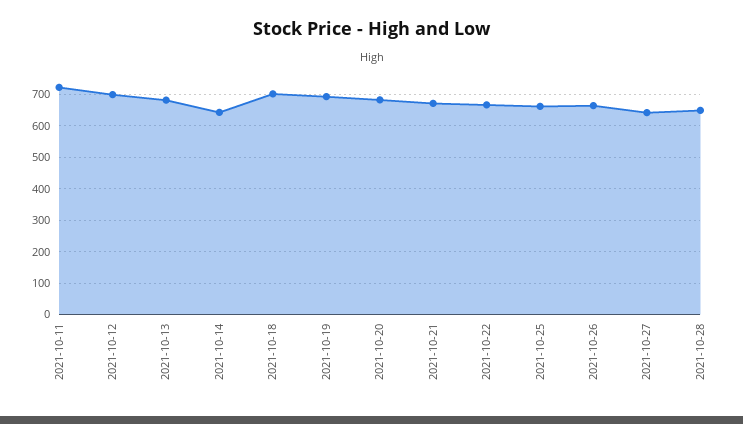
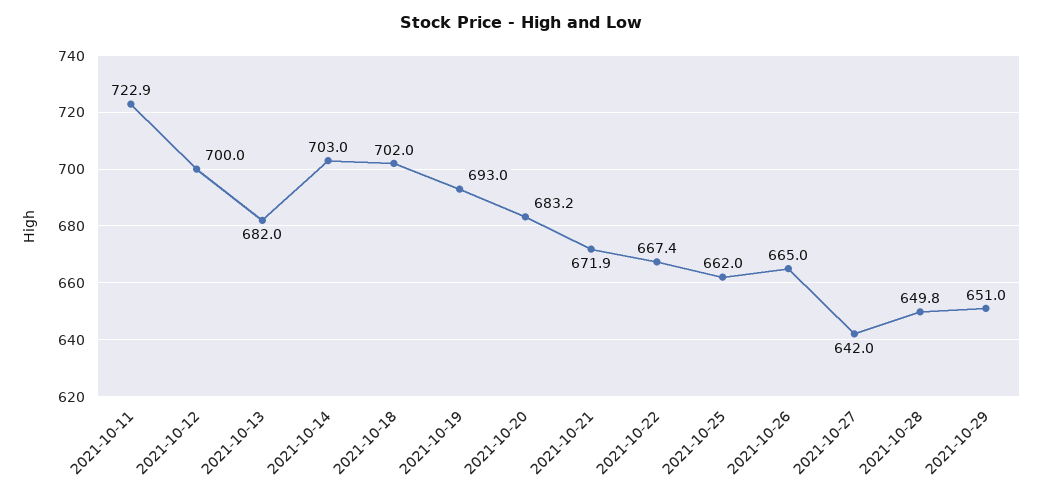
2021-10-14: 640 -> 703
2021-10-29: none -> 651

